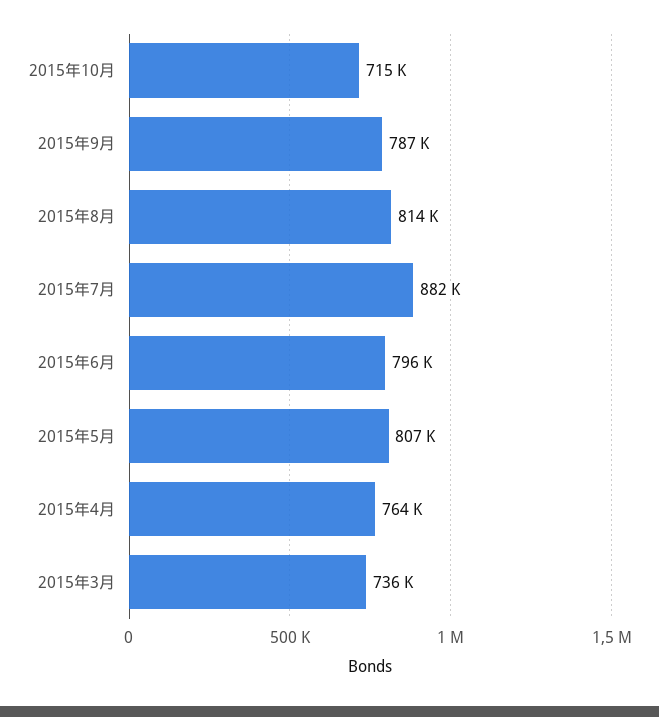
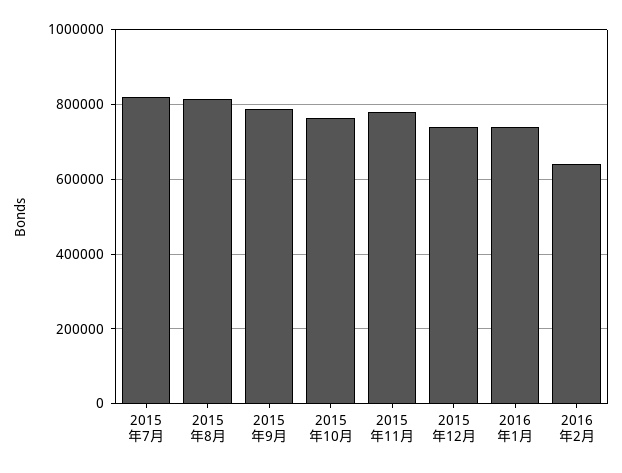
2015年10月: 715000 -> 760000
2015年7月: 882000 -> 820000
2015年6月: 796000 -> none
2015年5月: 807000 -> none
2015年4月: 764000 -> none
2015年3月: 736000 -> none
2015年11月: none -> 780000
2015年12月: none -> 740000
2016年1月: none -> 740000
2016年2月: none -> 640000

